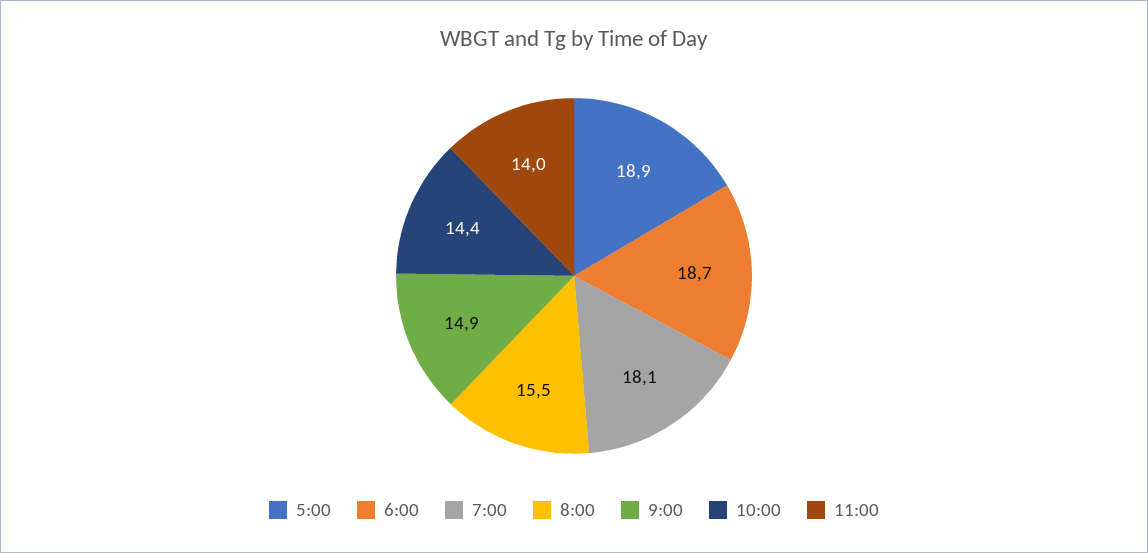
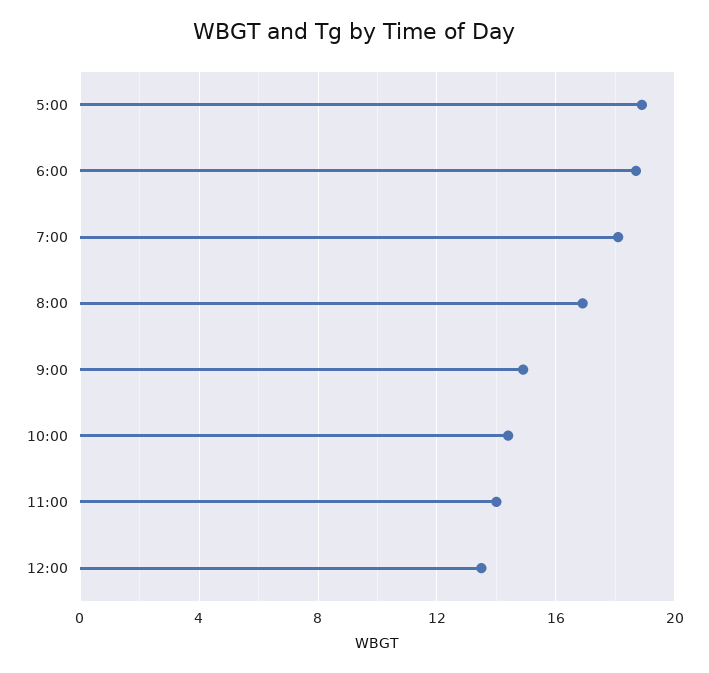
8:00: 15.5 -> 17
12:00: none -> 13.5

